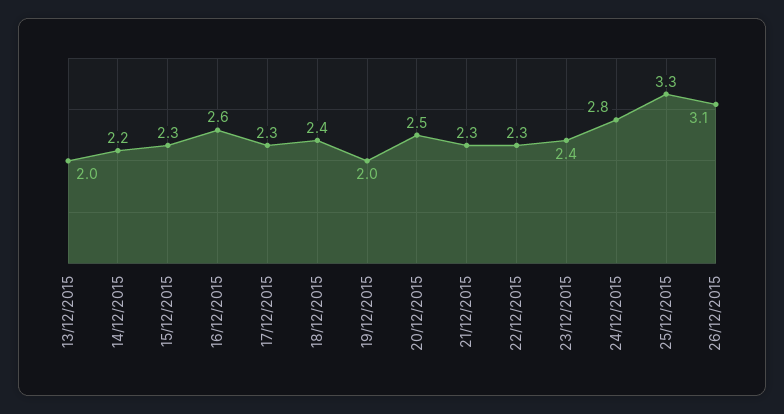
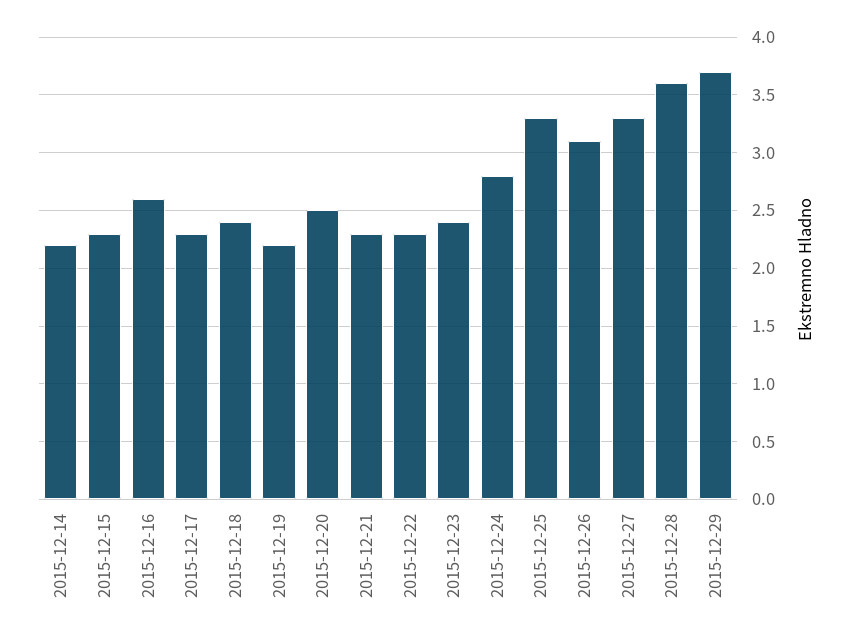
13/12/2015: 2 -> none
19/12/2015: 2 -> 2.2
2015-12-27: none -> 3.3
2015-12-28: none -> 3.6
2015-12-29: none -> 3.7

